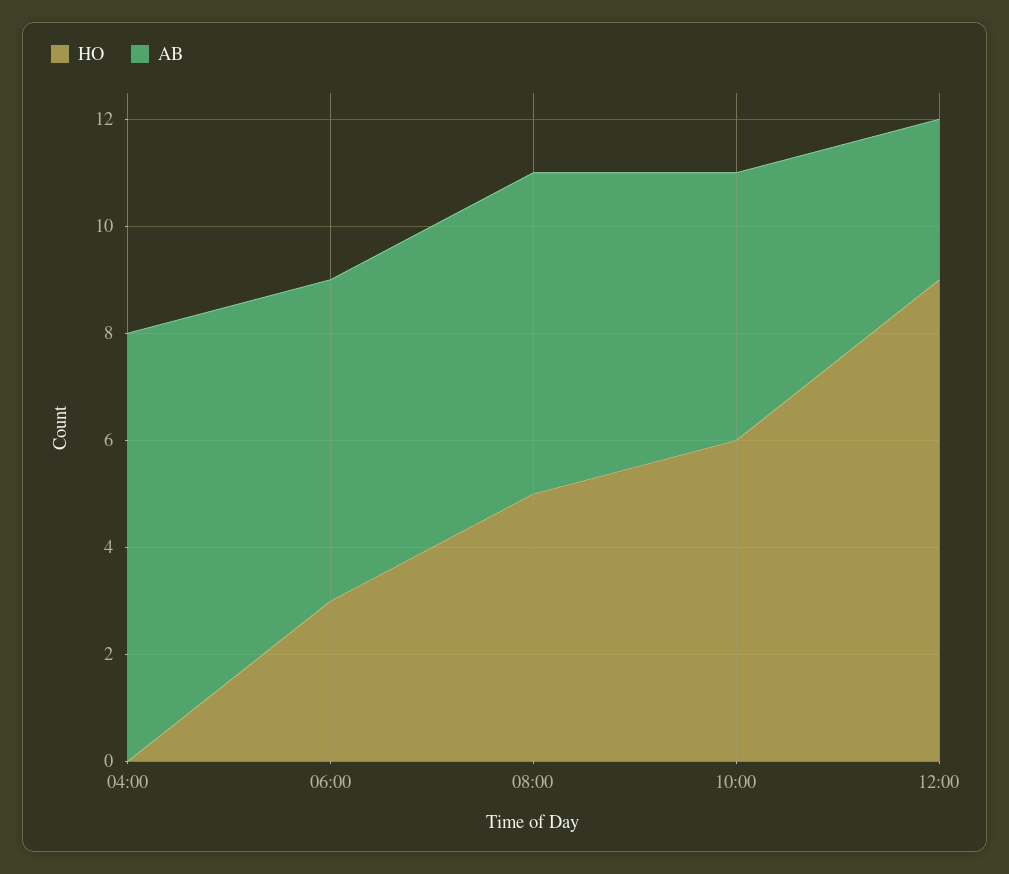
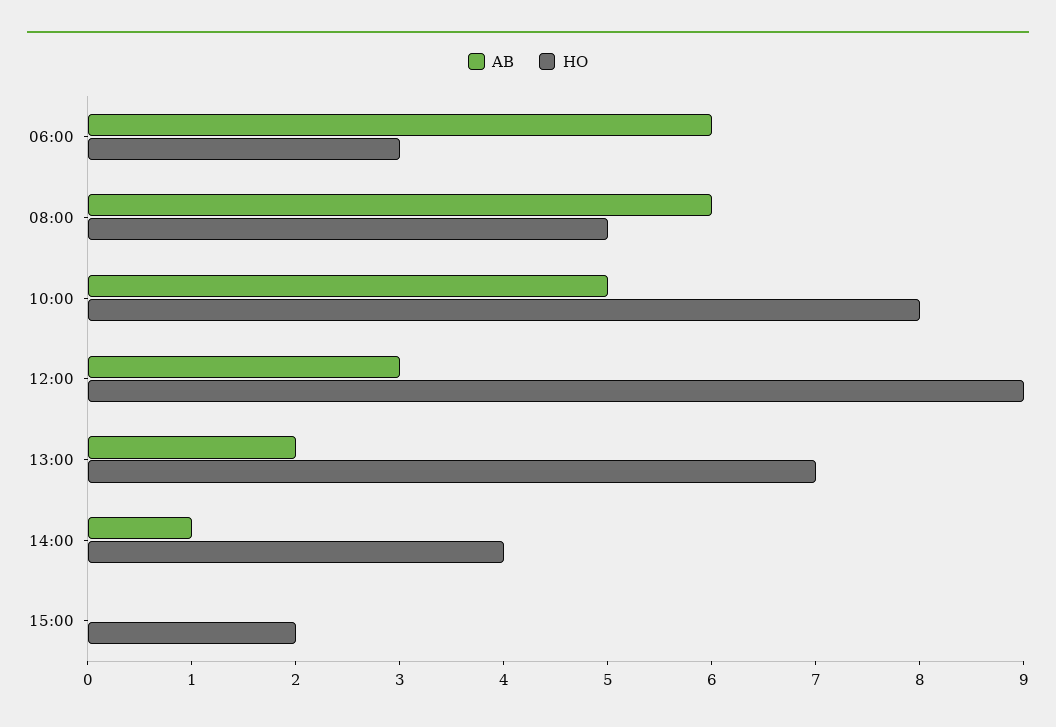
HO, 04:00: 0 -> none
AB, 04:00: 8 -> none
HO, 10:00: 6 -> 8
AB, 13:00: none -> 2
HO, 13:00: none -> 7
AB, 14:00: none -> 1
HO, 14:00: none -> 4
AB, 15:00: none -> 0
HO, 15:00: none -> 2

